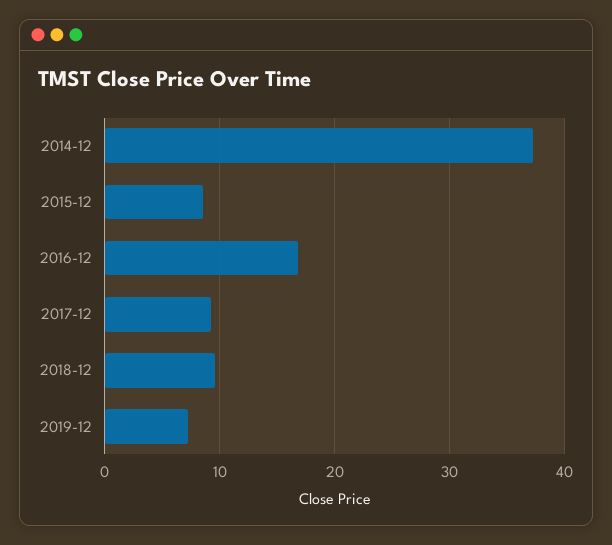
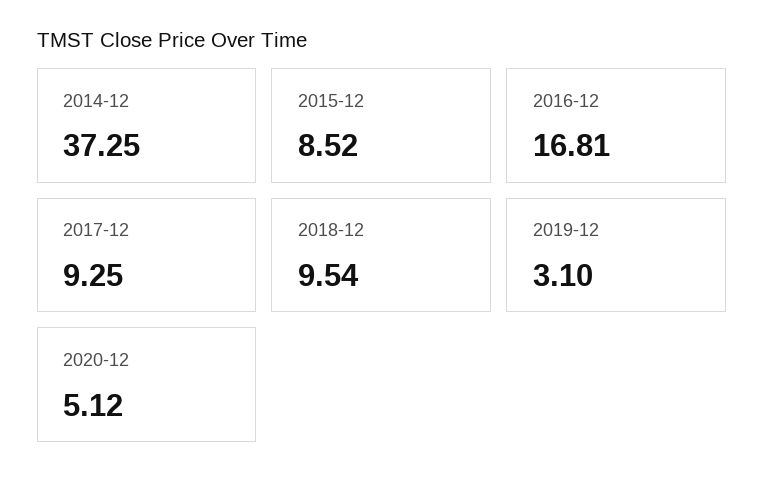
2019-12: 7 -> 3.1
2020-12: none -> 5.12

